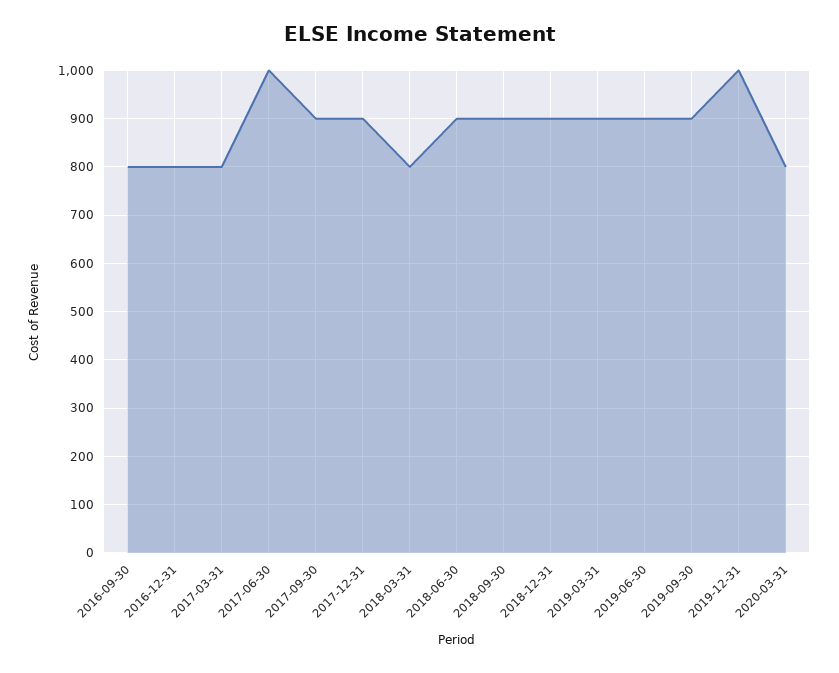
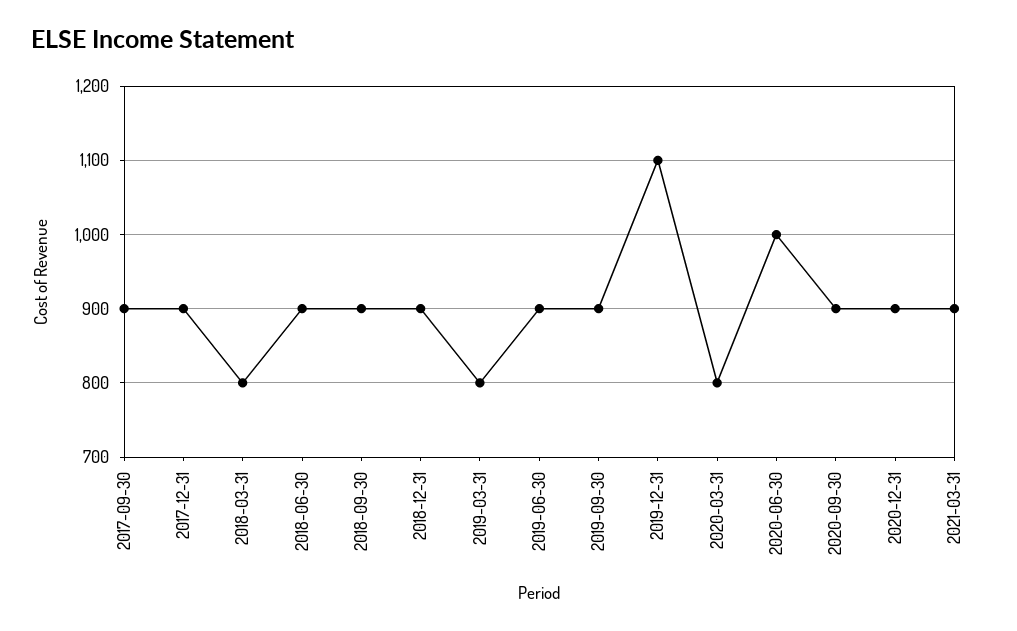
2016-09-30: 800 -> none
2016-12-31: 800 -> none
2017-03-31: 800 -> none
2017-06-30: 1000 -> none
2019-03-31: 900 -> 800
2019-12-31: 1000 -> 1100
2020-06-30: none -> 1000
2020-09-30: none -> 900
2020-12-31: none -> 900
2021-03-31: none -> 900

